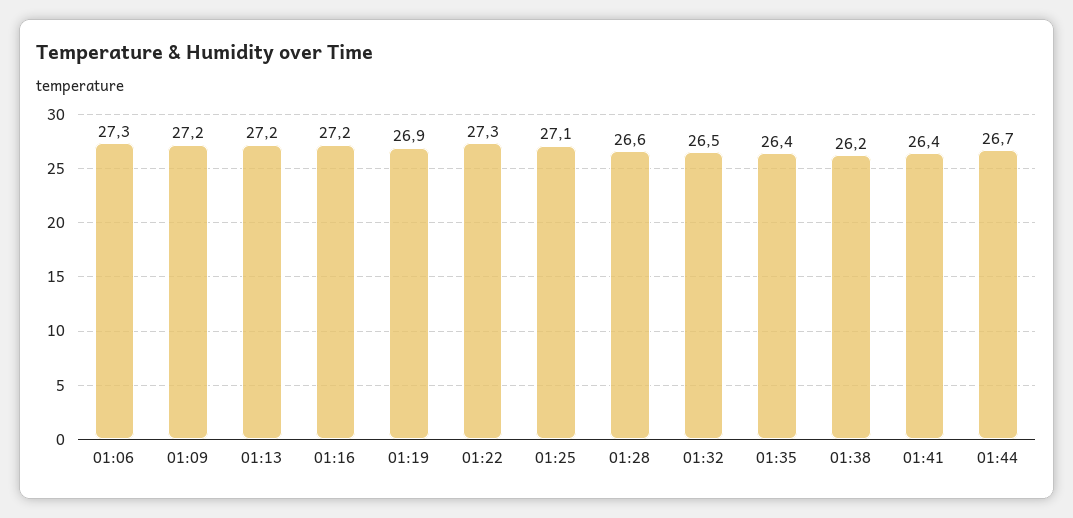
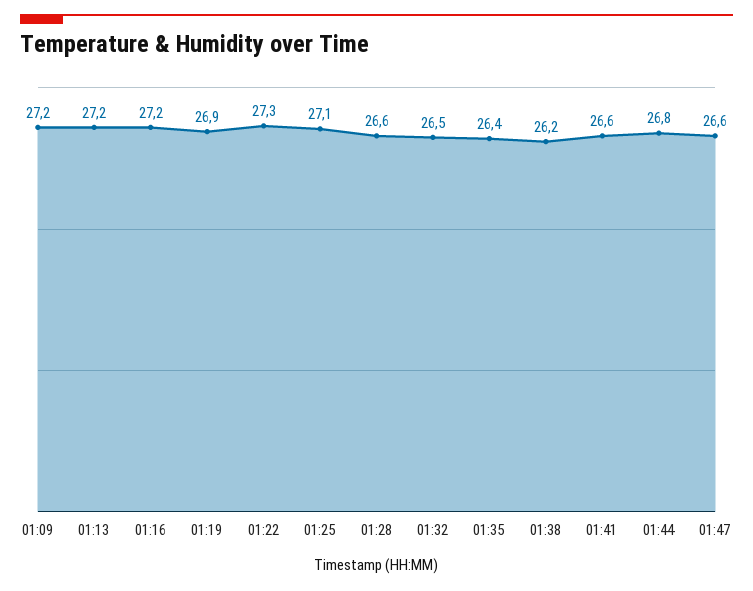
01:06: 27.3 -> none
01:41: 26.4 -> 26.6
01:44: 26.7 -> 26.8
01:47: none -> 26.6

